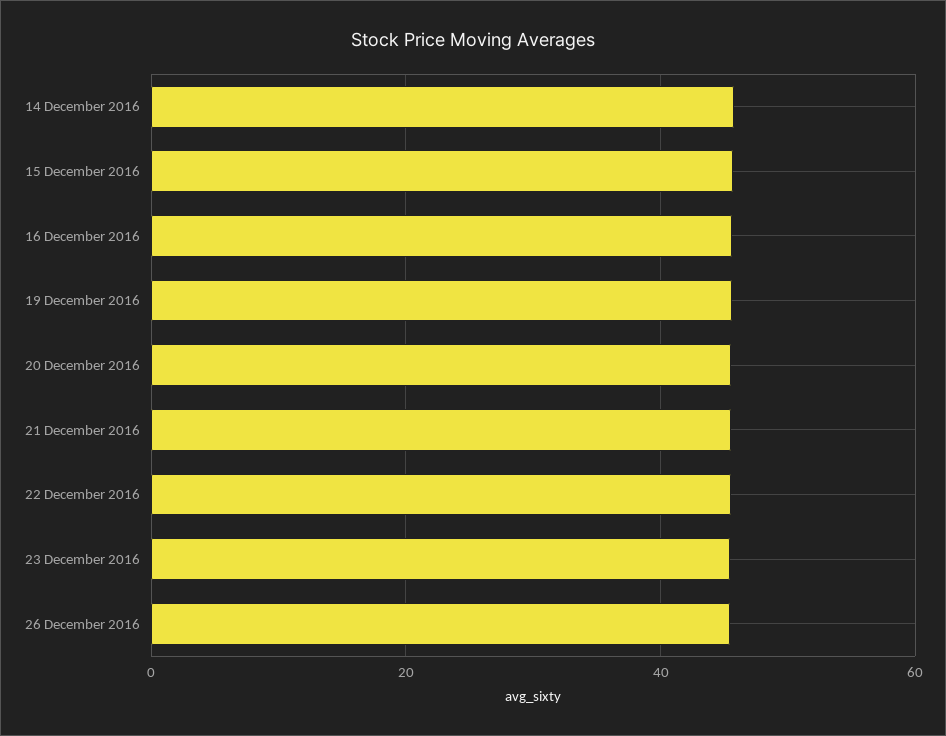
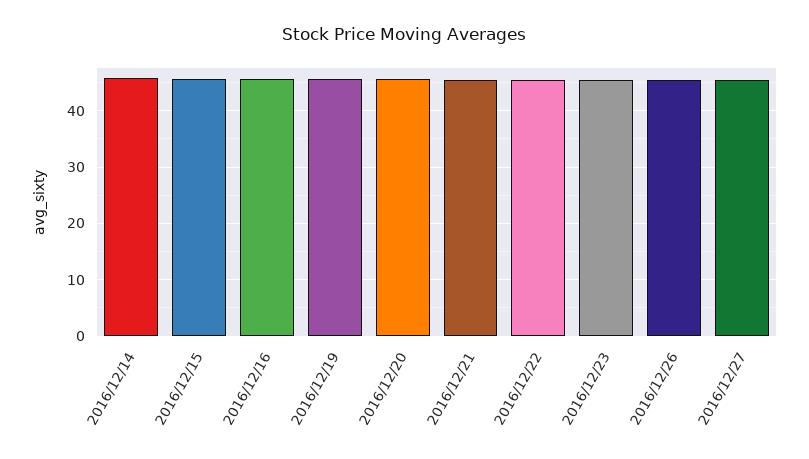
2016/12/27: none -> 46

